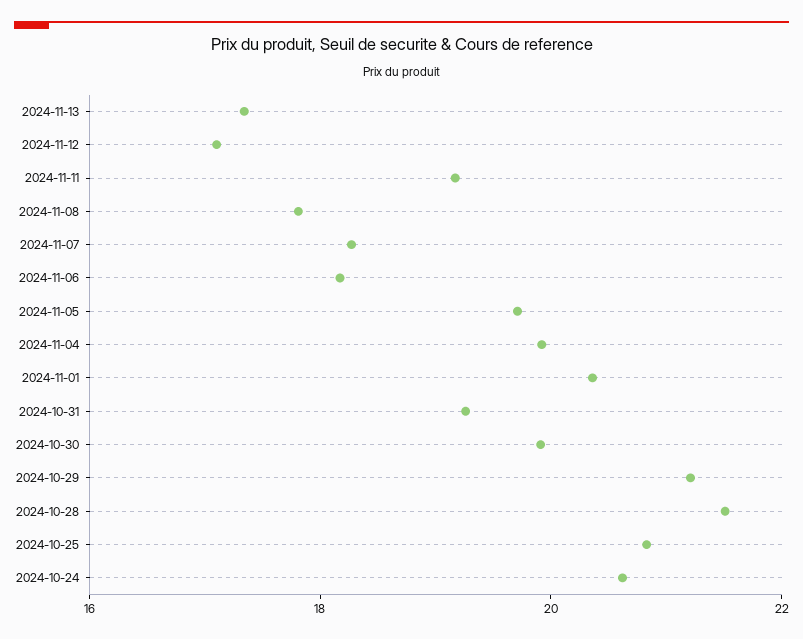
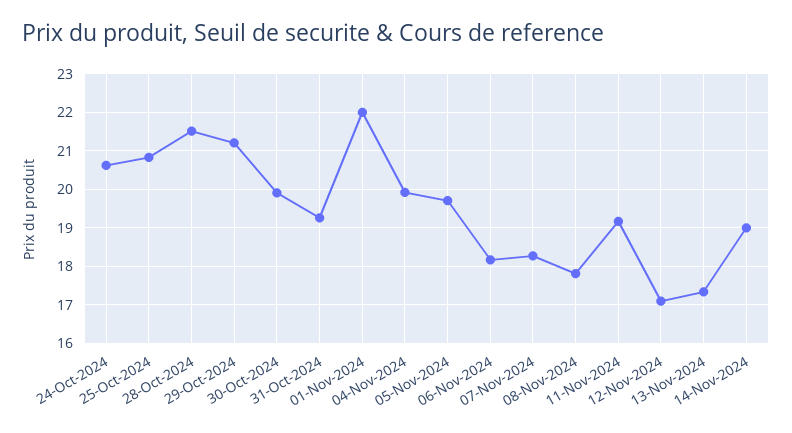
2024-11-01: 20.5 -> 22
14-Nov-2024: none -> 19

